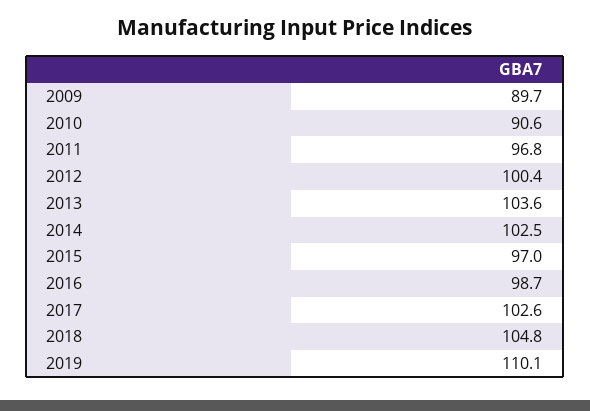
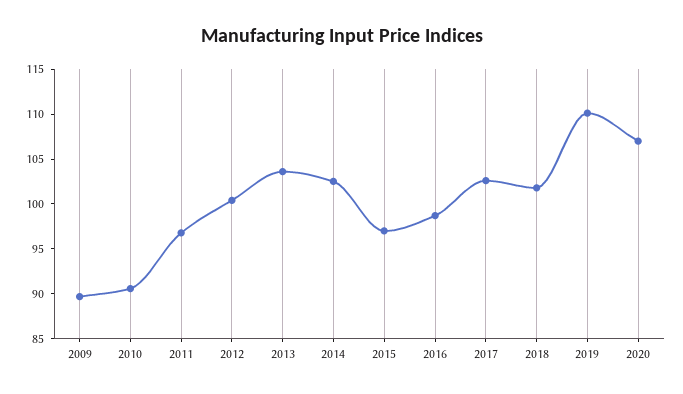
2018: 104.8 -> 102
2020: none -> 107

